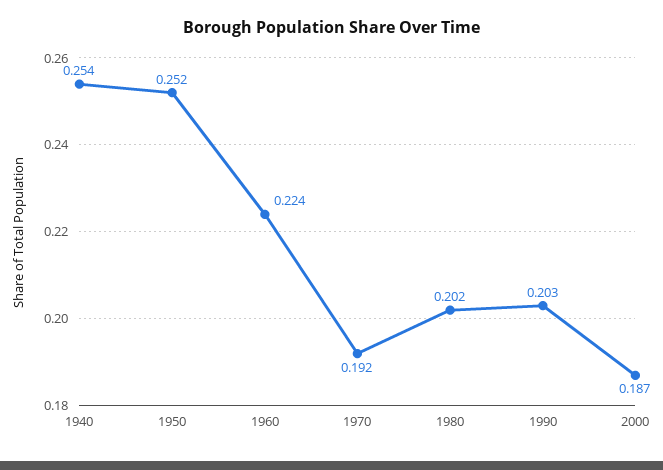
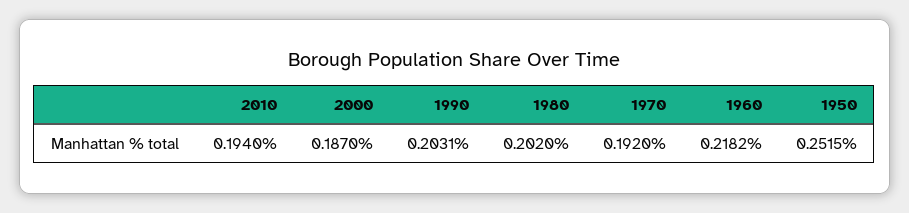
1940: 0.254 -> none
1960: 0.224 -> 0.2182
2010: none -> 0.194

